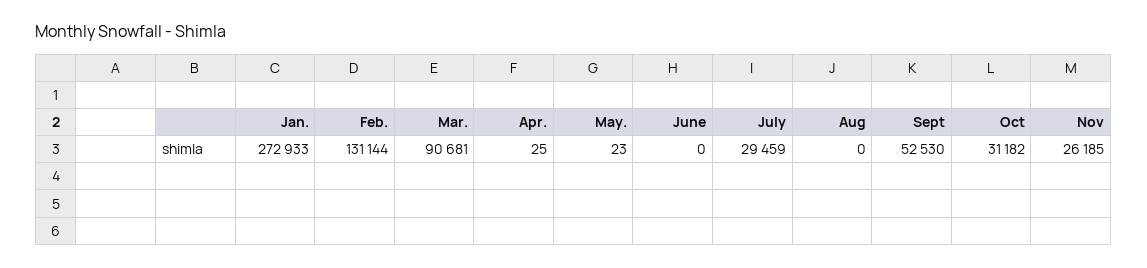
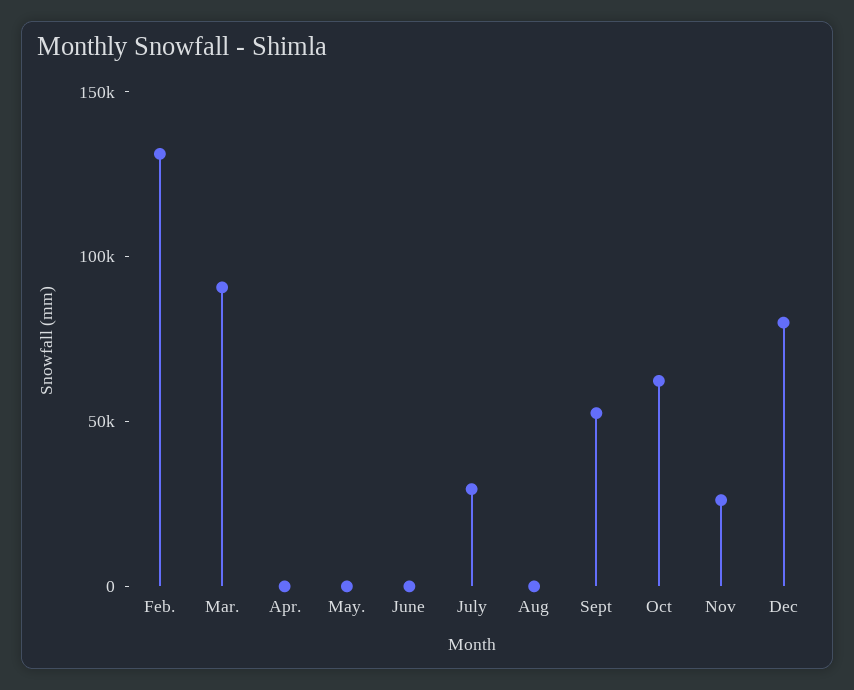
Jan.: 272933 -> none
Oct: 31182 -> 60000
Dec: none -> 80000

